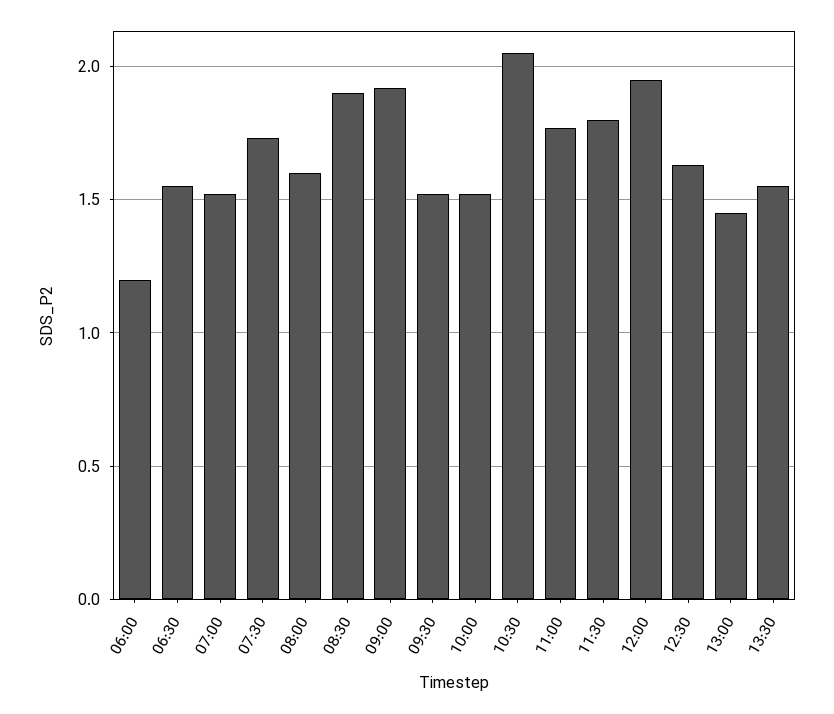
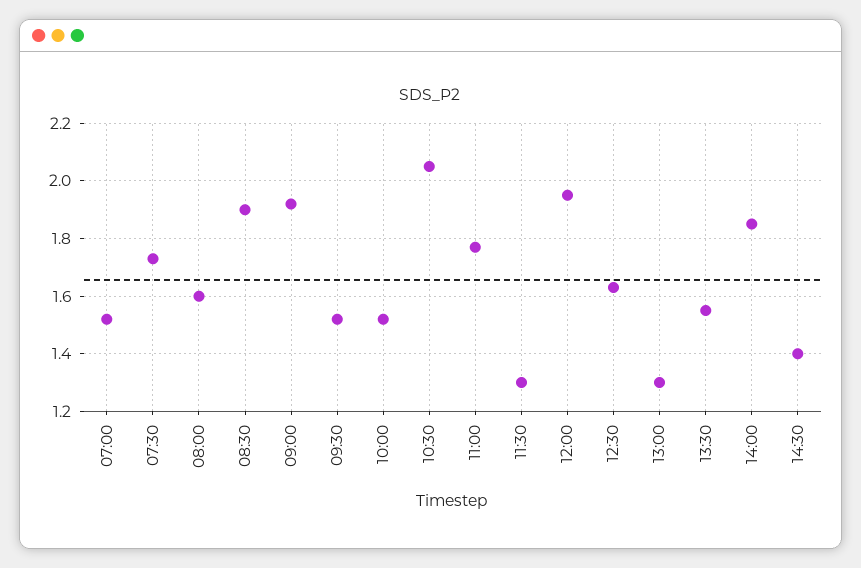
06:00: 1.2 -> none
06:30: 1.55 -> none
11:30: 1.8 -> 1.3
13:00: 1.45 -> 1.3
14:00: none -> 1.85
14:30: none -> 1.4

